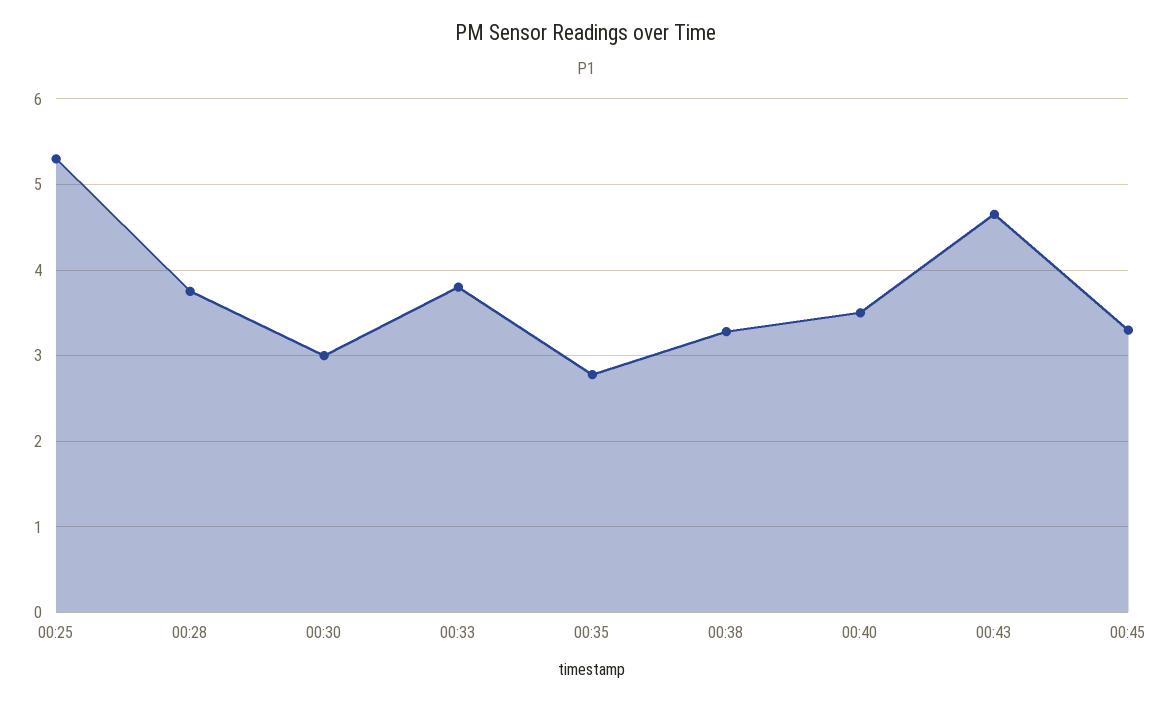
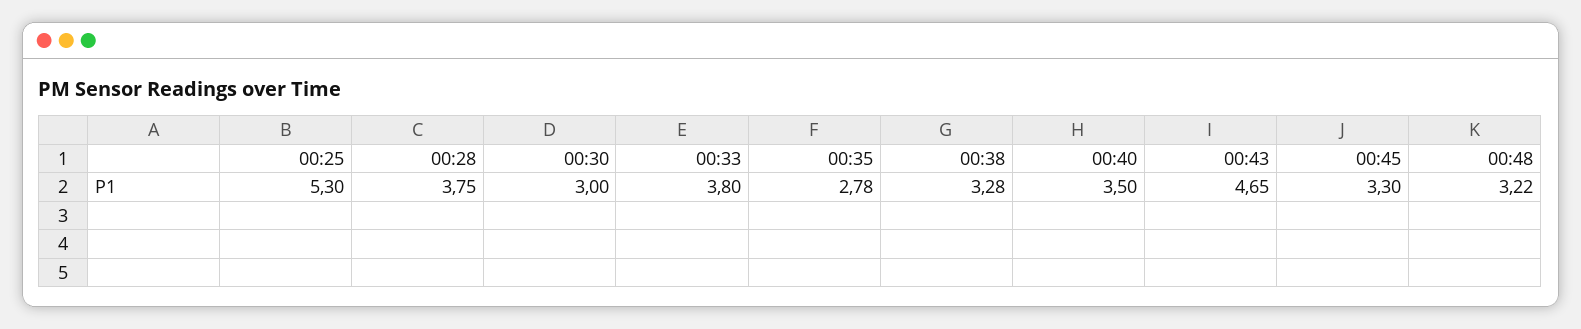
00:48: none -> 3.22

